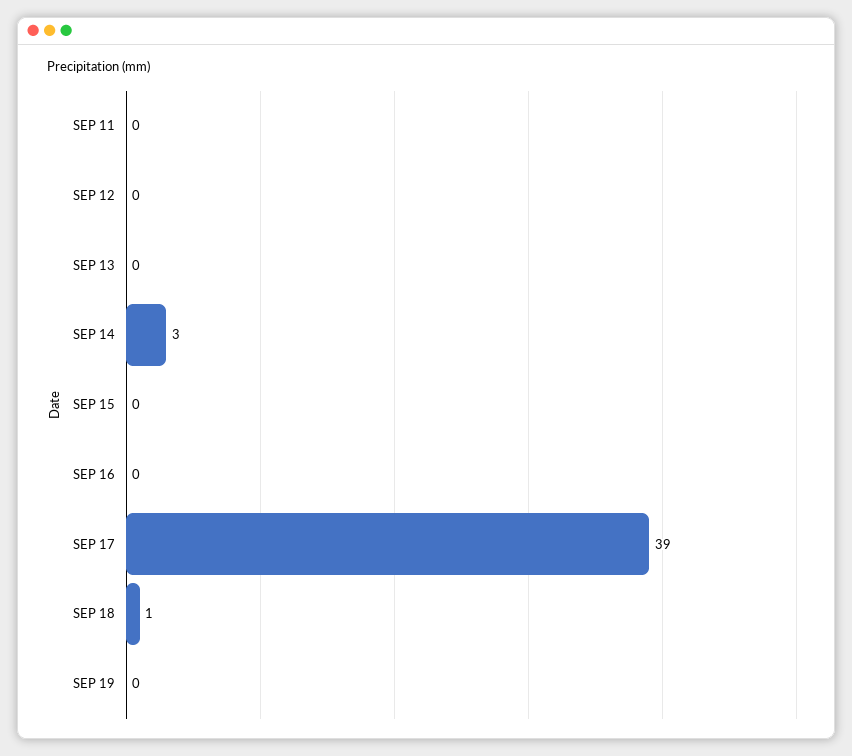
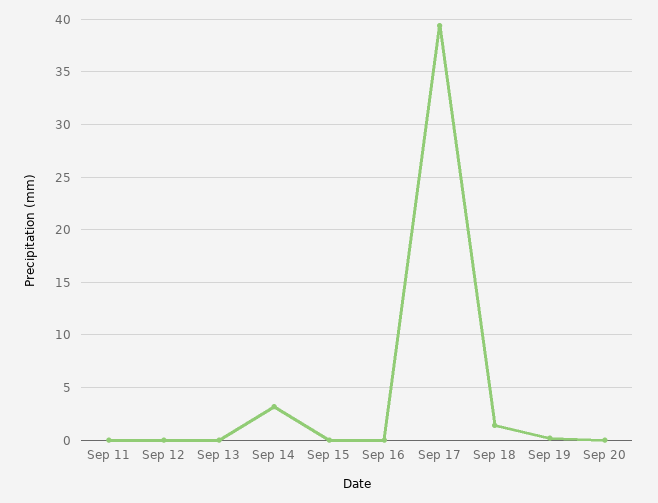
Sep 20: none -> 0

